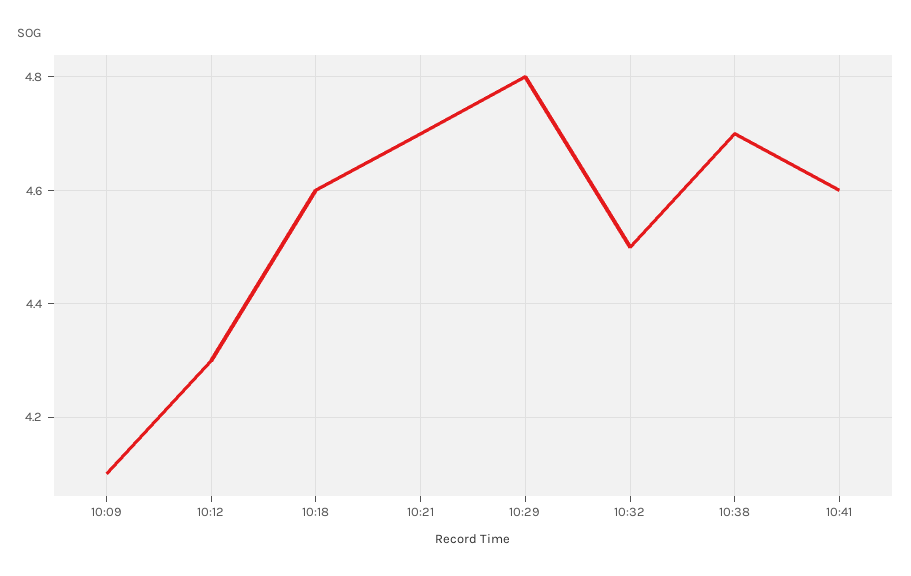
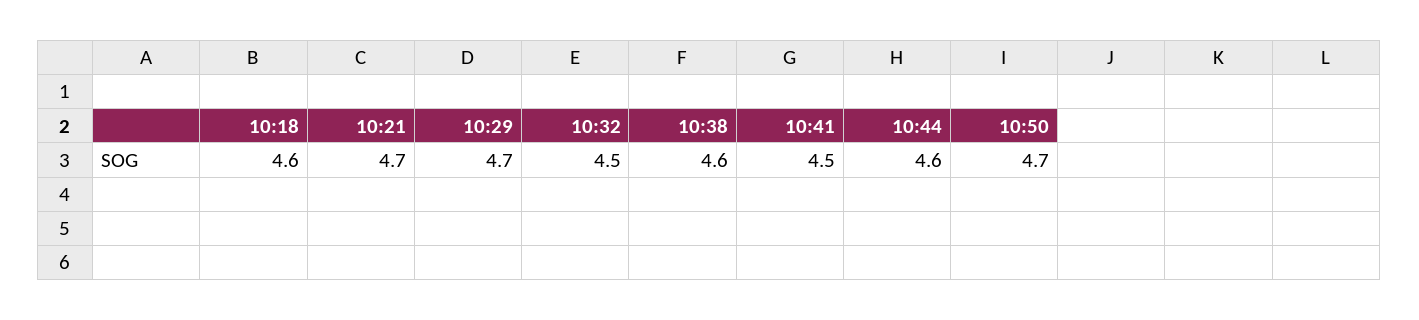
10:09: 4.1 -> none
10:12: 4.3 -> none
10:29: 4.8 -> 4.7
10:38: 4.7 -> 4.6
10:41: 4.6 -> 4.5
10:44: none -> 4.6
10:50: none -> 4.7

